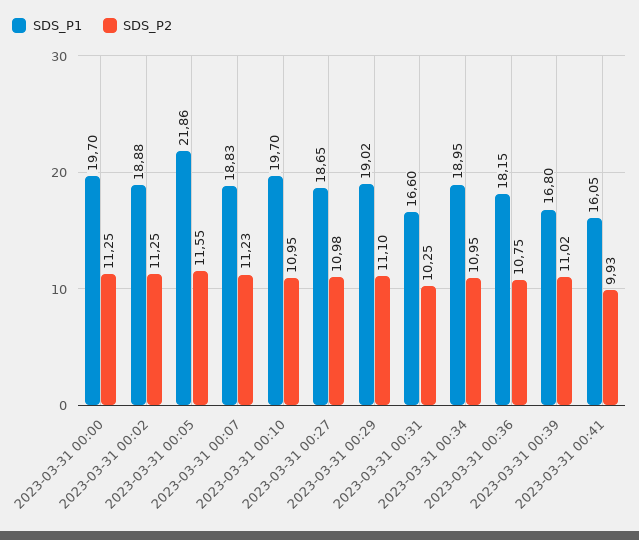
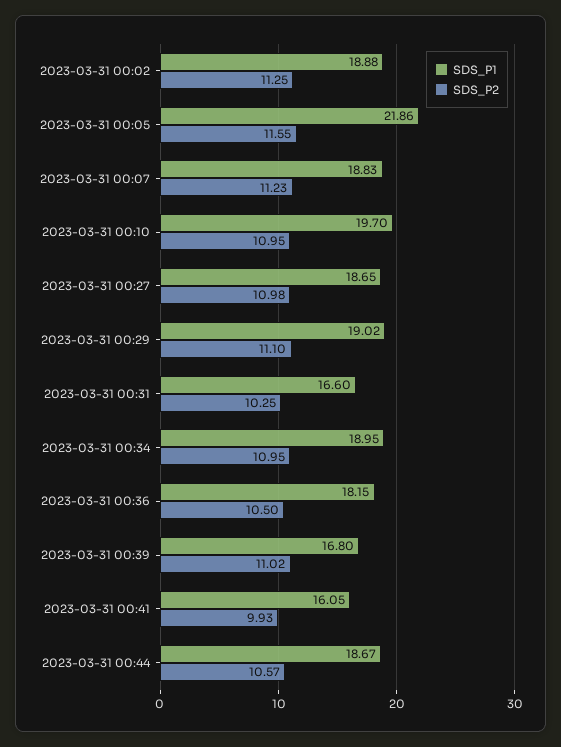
SDS_P1, 2023-03-31 00:00: 19.7 -> none
SDS_P2, 2023-03-31 00:00: 11.25 -> none
SDS_P2, 2023-03-31 00:36: 10.75 -> 10.5
SDS_P1, 2023-03-31 00:44: none -> 18.67
SDS_P2, 2023-03-31 00:44: none -> 10.57

